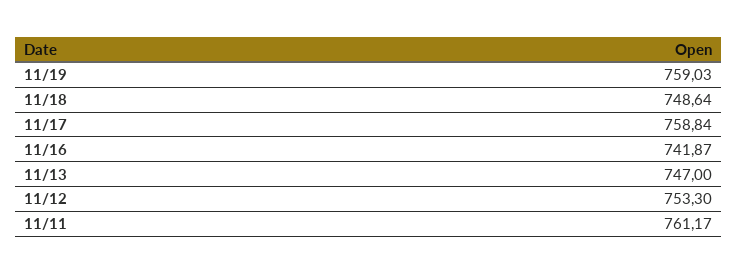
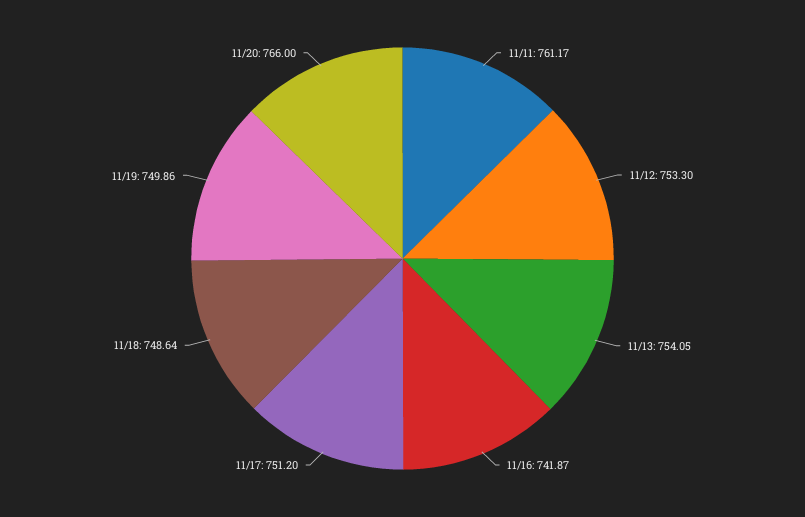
11/19: 759.03 -> 749.86
11/17: 758.84 -> 751.2
11/13: 747 -> 754.05
11/20: none -> 766

